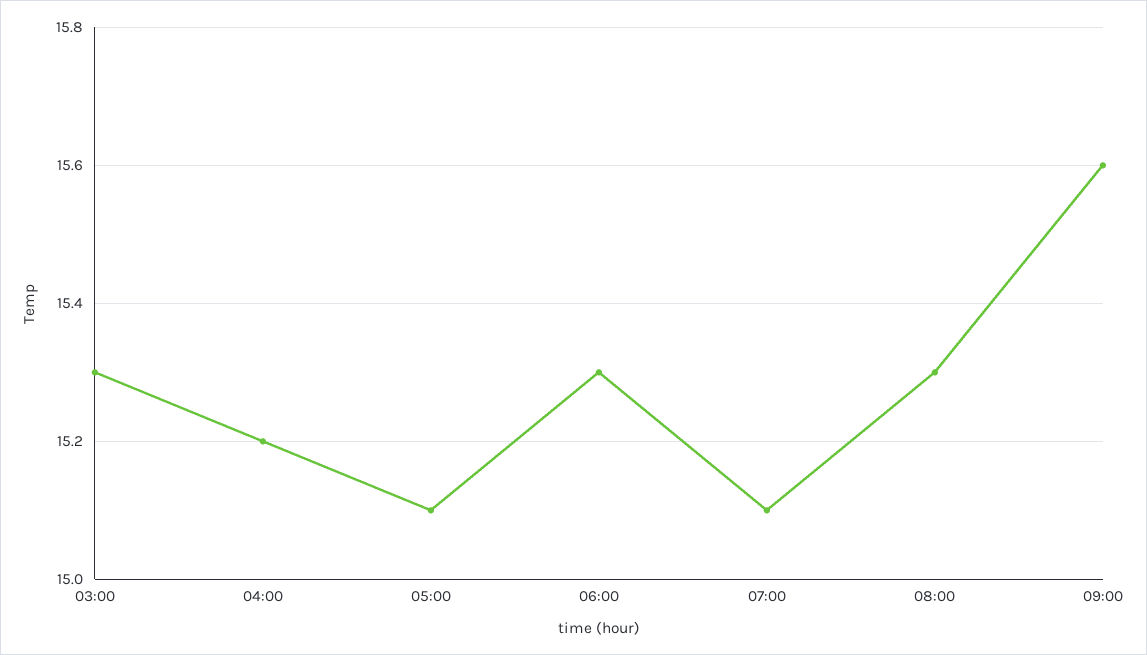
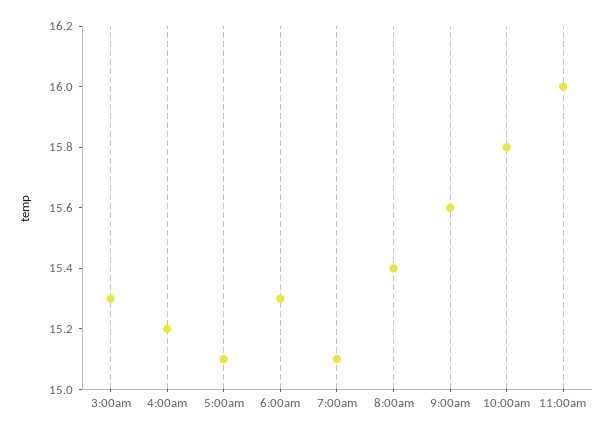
08:00: 15.3 -> 15.4
10:00am: none -> 15.8
11:00am: none -> 16

